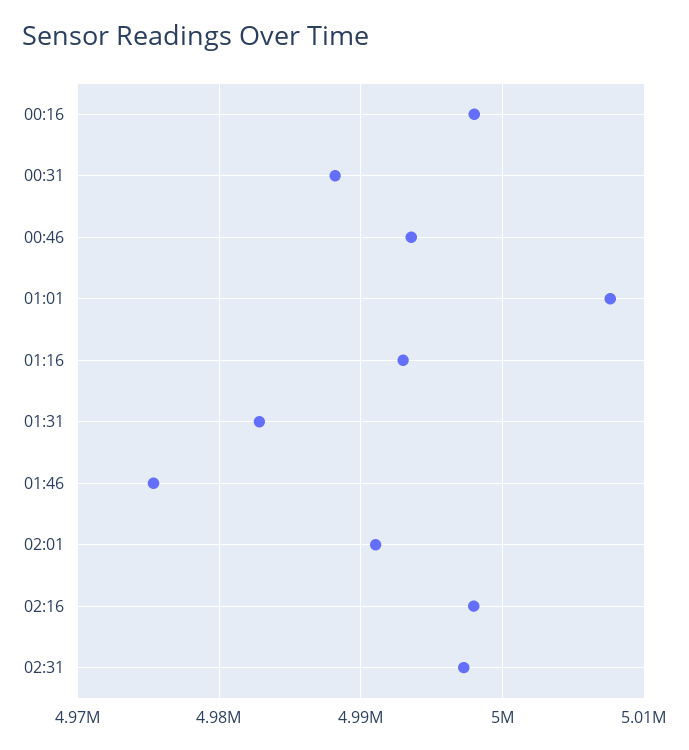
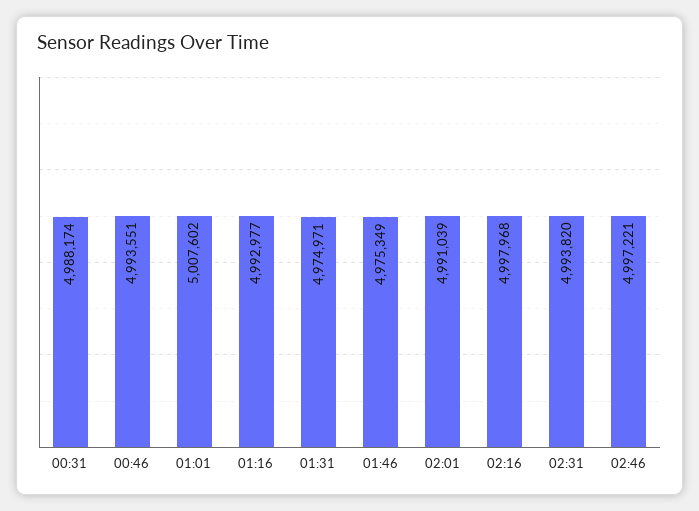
00:16: 4998000 -> none
01:31: 4983000 -> 4974971
02:31: 4997000 -> 4993820
02:46: none -> 4997221

